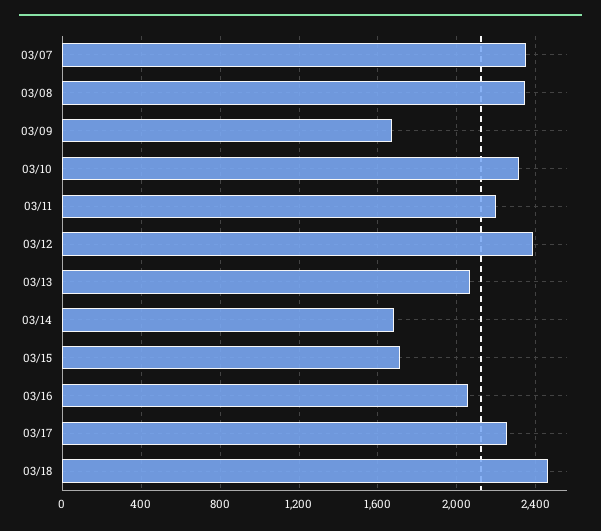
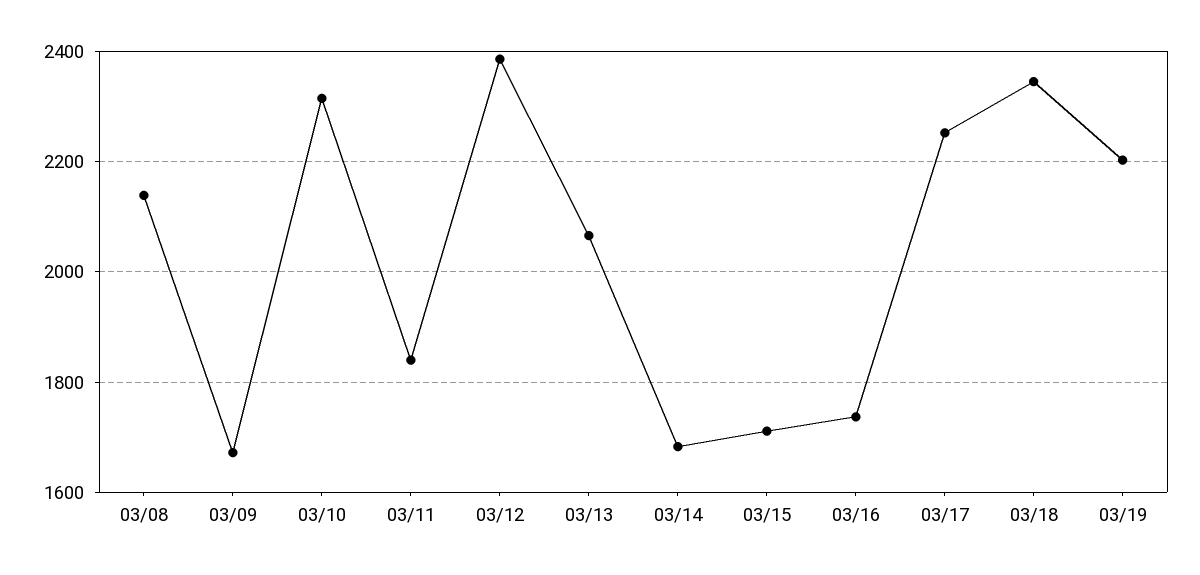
03/07: 2350 -> none
03/08: 2350 -> 2140
03/11: 2200 -> 1840
03/16: 2050 -> 1740
03/18: 2450 -> 2340
03/19: none -> 2200

